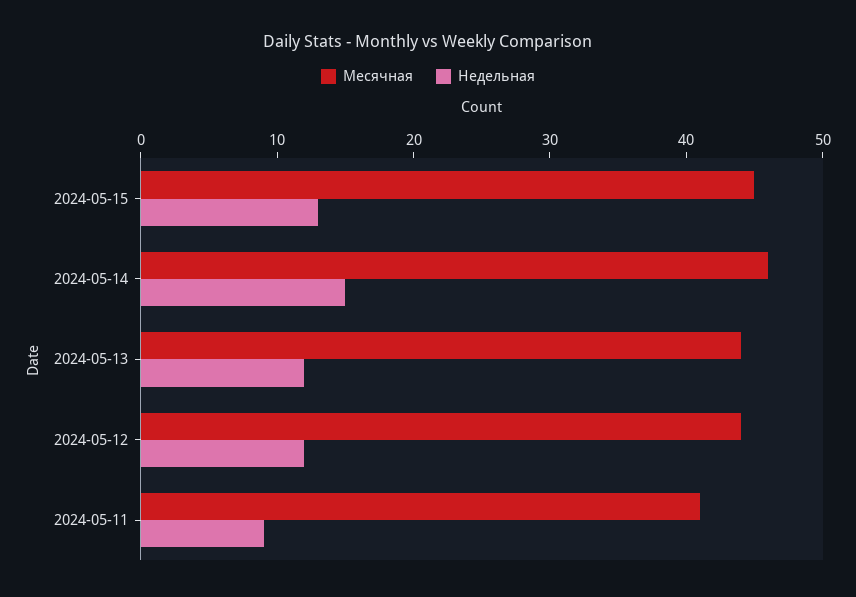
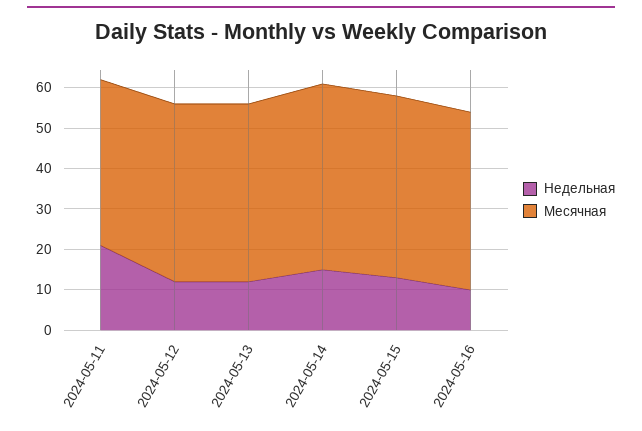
Недельная, 2024-05-11: 9 -> 20
Недельная, 2024-05-16: none -> 10
Месячная, 2024-05-16: none -> 45

